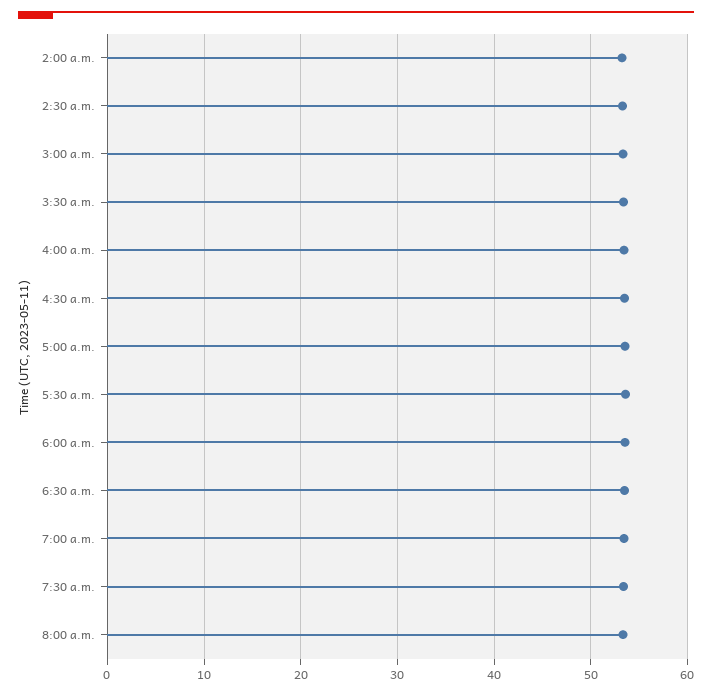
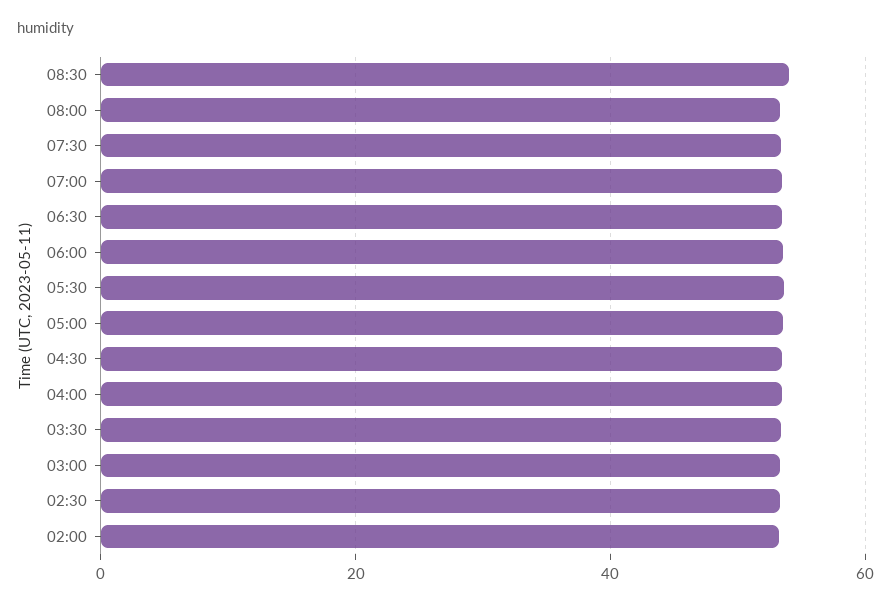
08:30: none -> 54

